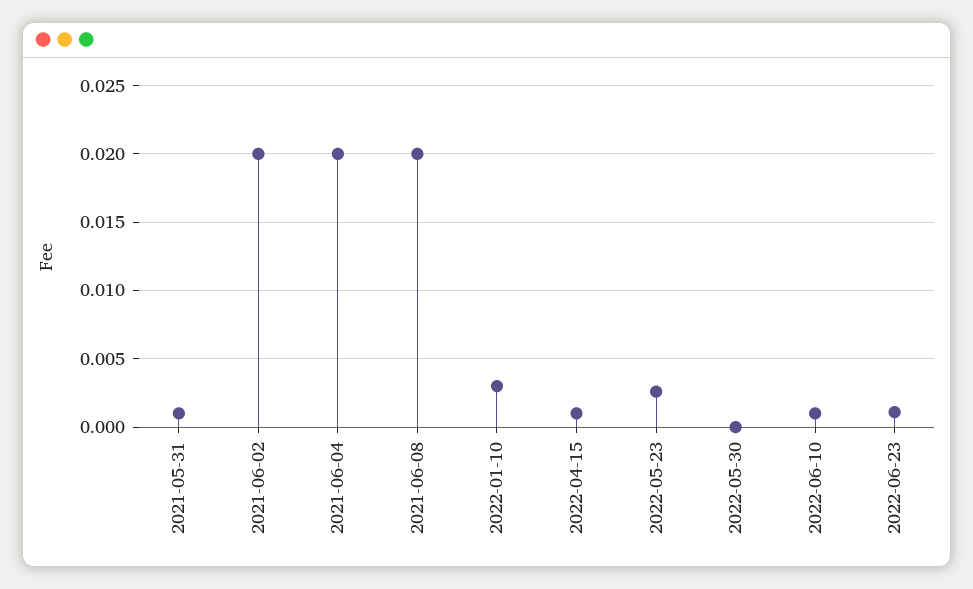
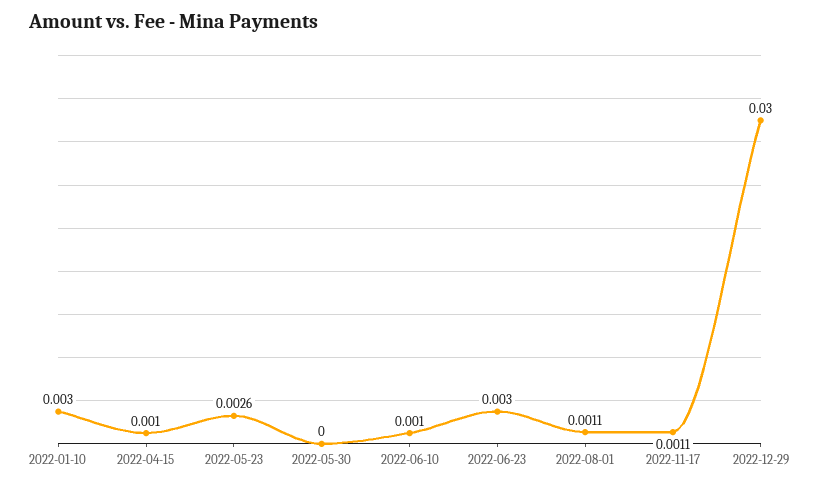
2021-05-31: 0.001 -> none
2021-06-02: 0.02 -> none
2021-06-04: 0.02 -> none
2021-06-08: 0.02 -> none
2022-06-23: 0.001 -> 0.003
2022-08-01: none -> 0.0011
2022-11-17: none -> 0.0011
2022-12-29: none -> 0.03

